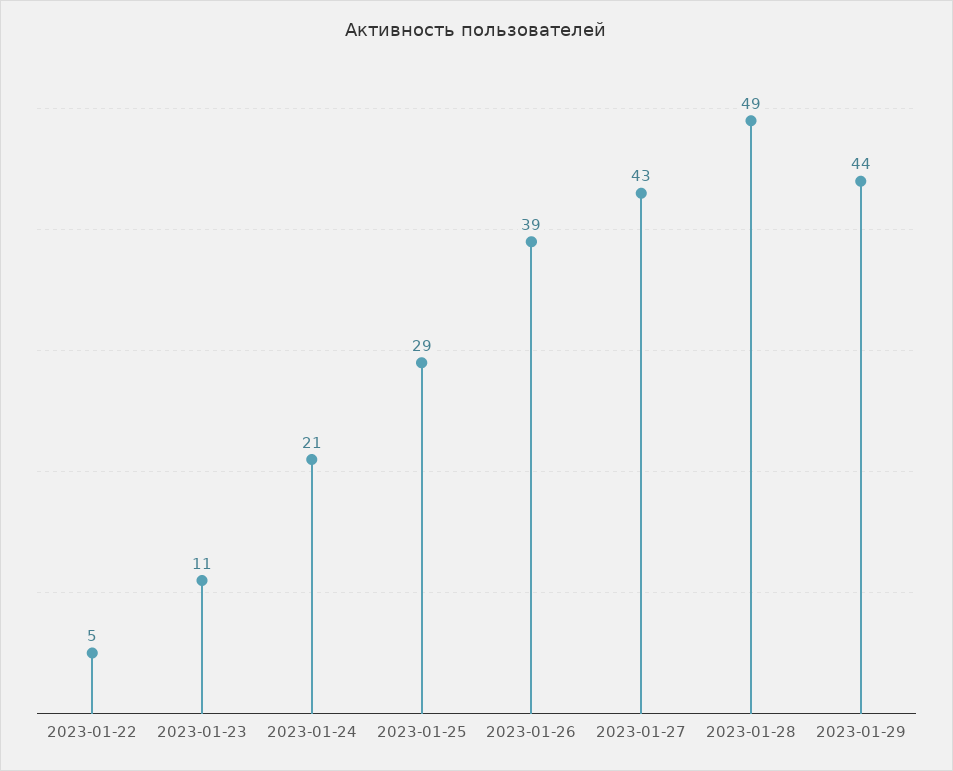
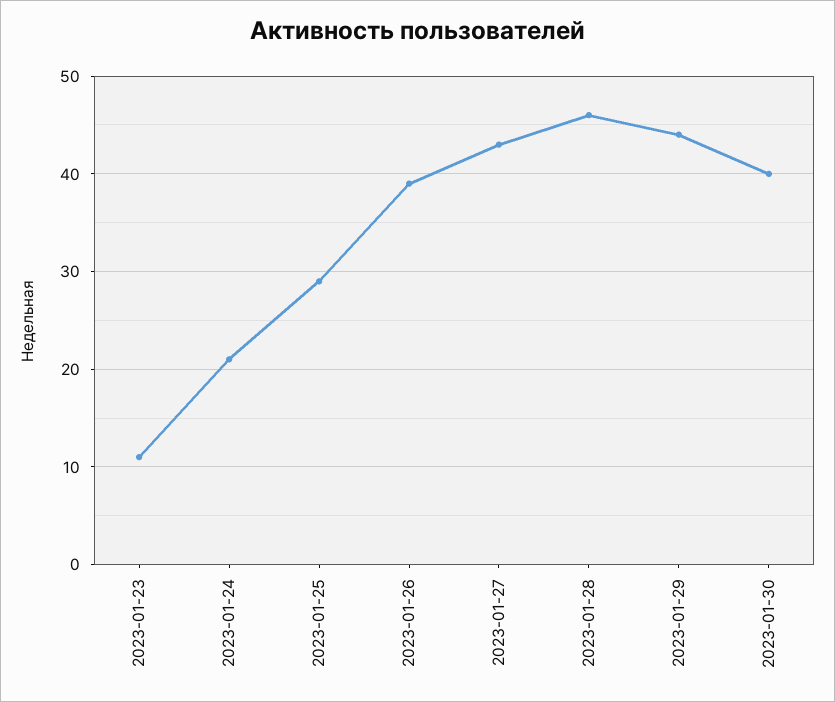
2023-01-22: 5 -> none
2023-01-28: 49 -> 46
2023-01-30: none -> 40

